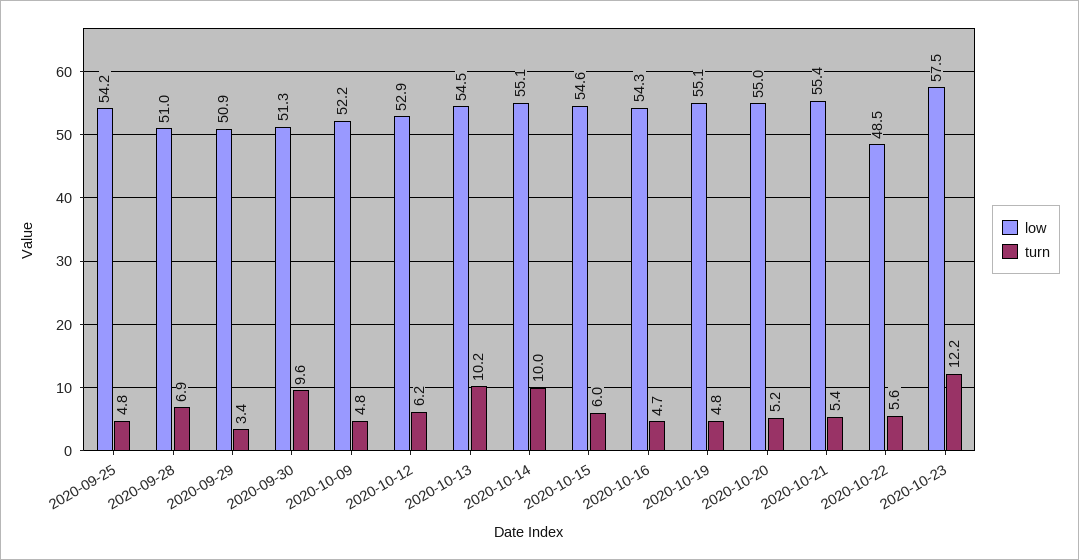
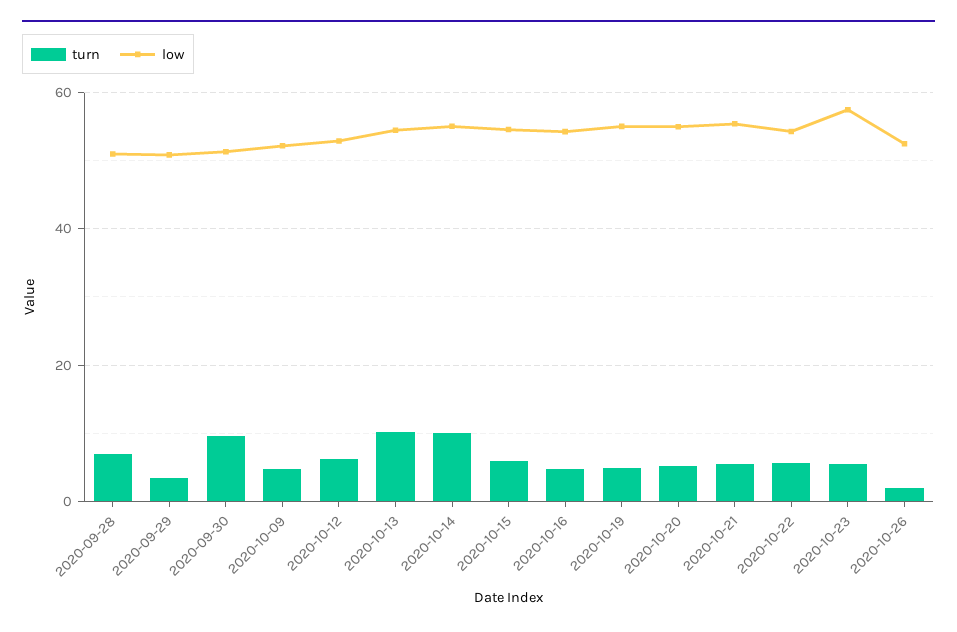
low, 2020-09-25: 54.2 -> none
turn, 2020-09-25: 4.8 -> none
low, 2020-10-22: 48.5 -> 54
turn, 2020-10-23: 12.2 -> 6
turn, 2020-10-26: none -> 2
low, 2020-10-26: none -> 52

